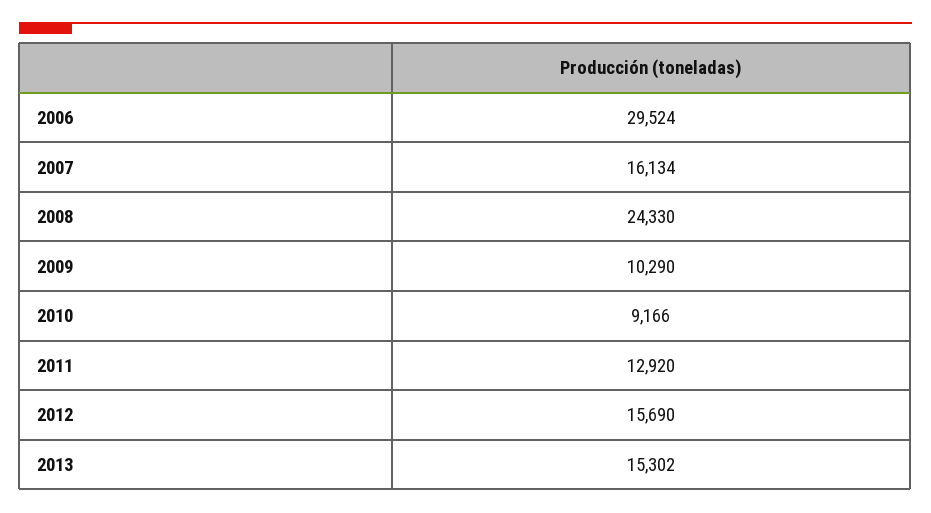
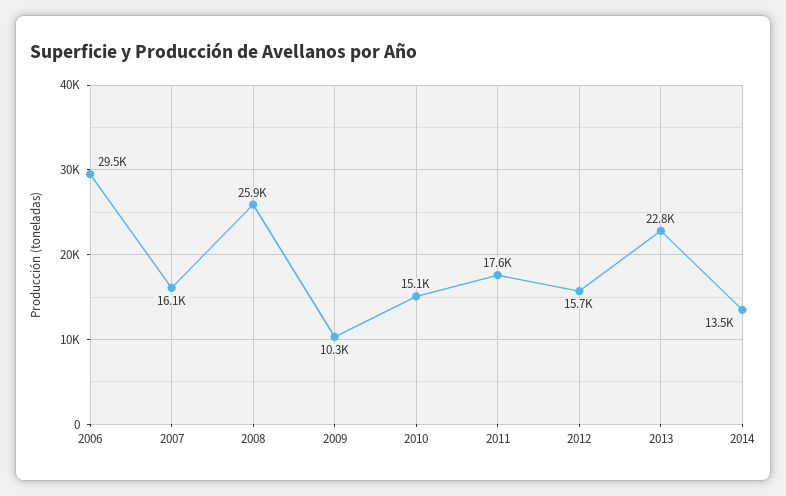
2008: 24330 -> 25900
2010: 9166 -> 15100
2011: 12920 -> 17600
2013: 15302 -> 22800
2014: none -> 13500

